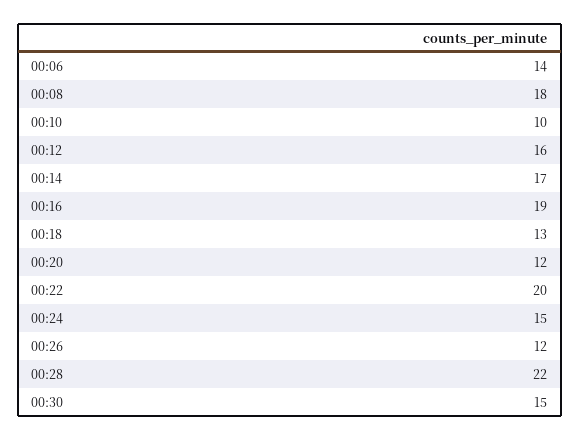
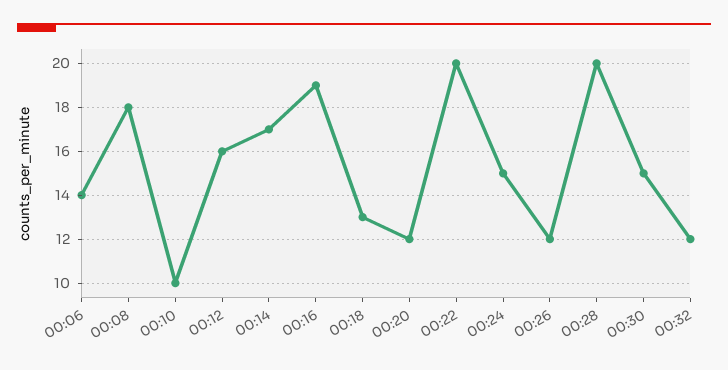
00:28: 22 -> 20
00:32: none -> 12

